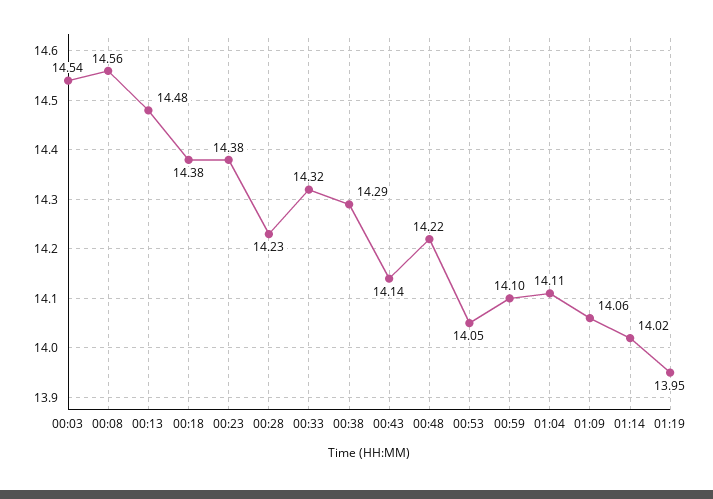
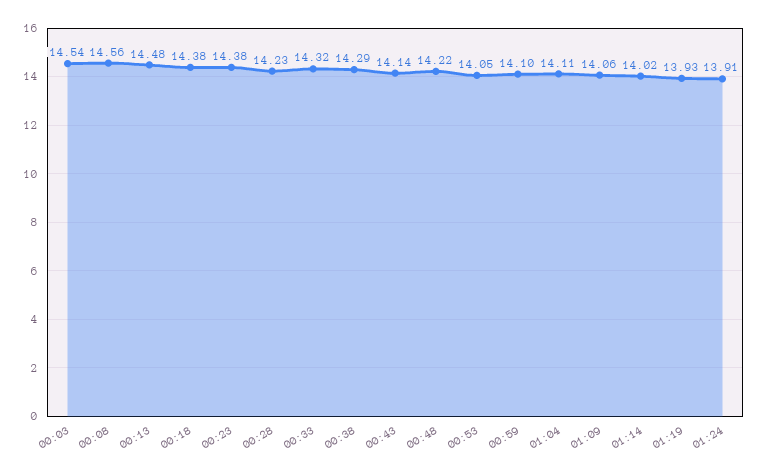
01:19: 13.95 -> 13.93
01:24: none -> 13.91

